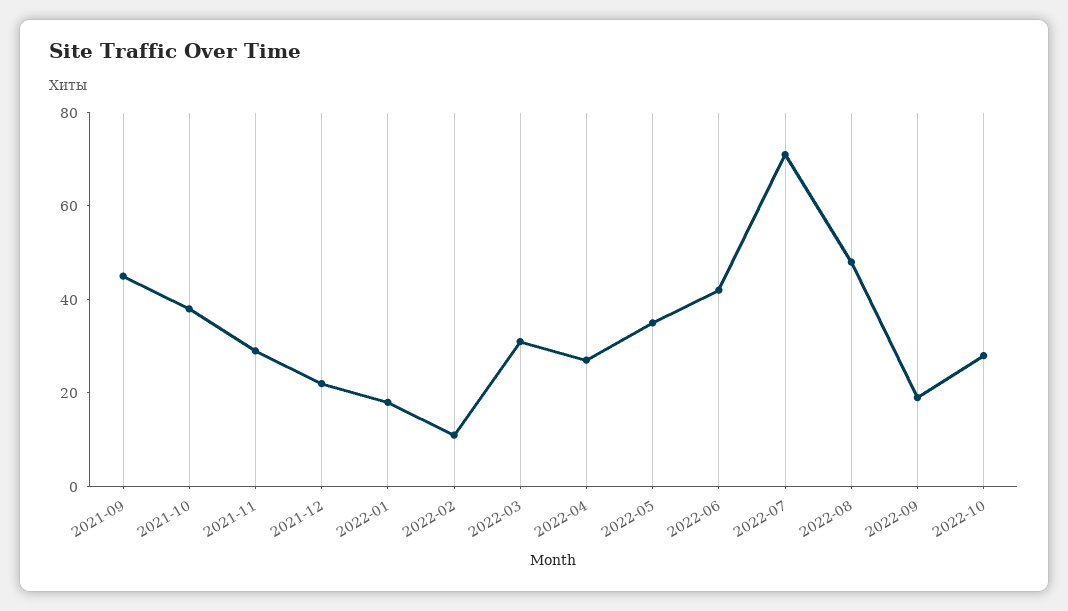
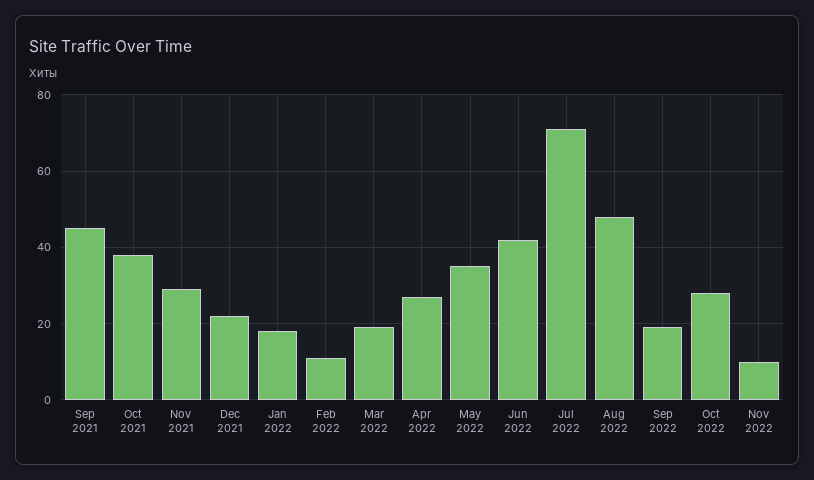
2022-03: 30 -> 20
Nov 2022: none -> 10

